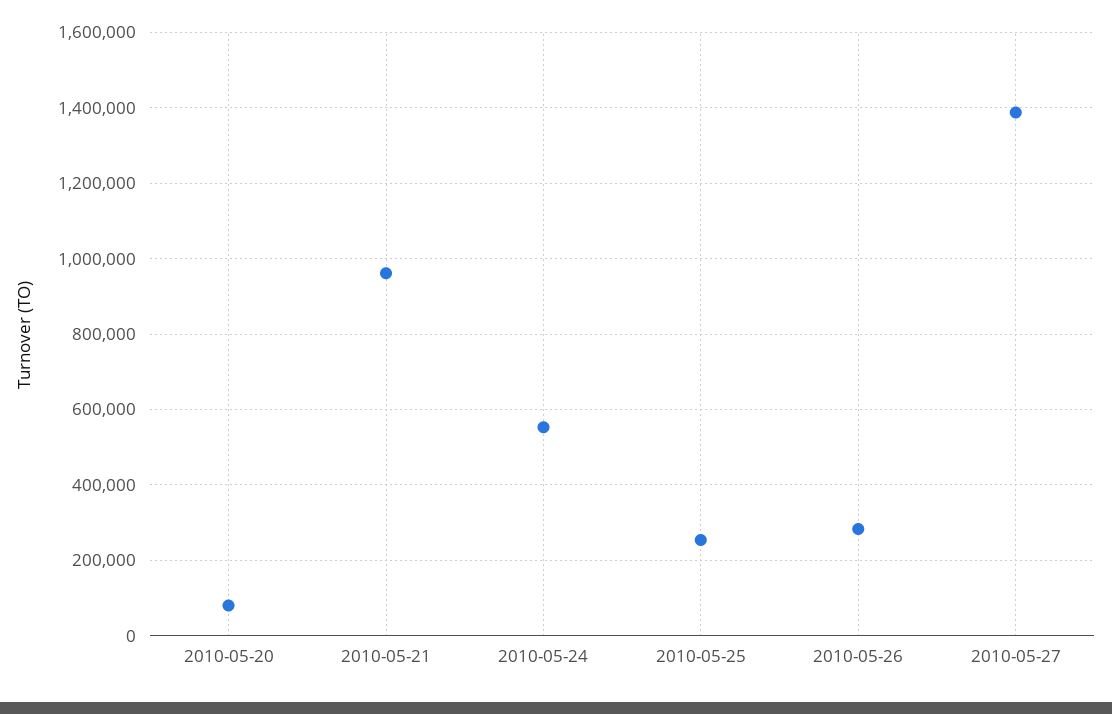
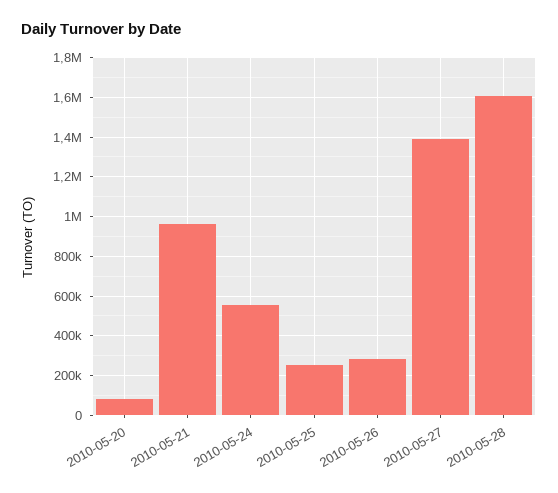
2010-05-28: none -> 1600000

